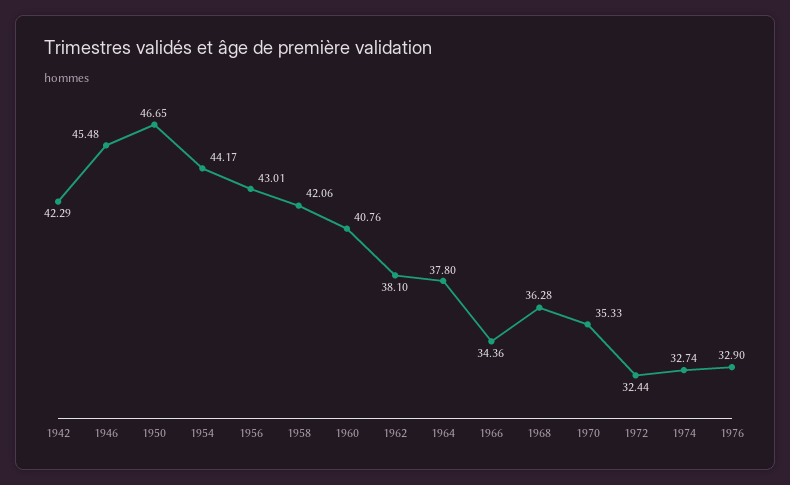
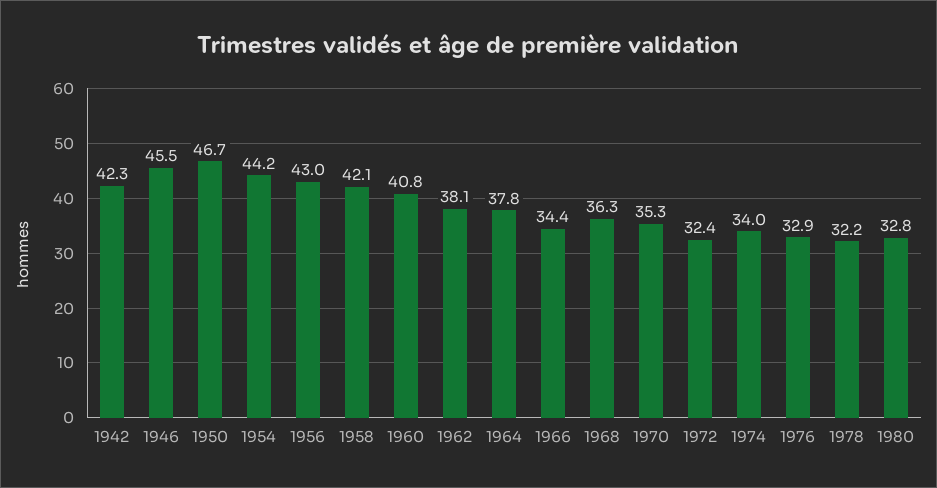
1974: 32.74 -> 34
1978: none -> 32.2
1980: none -> 32.8

